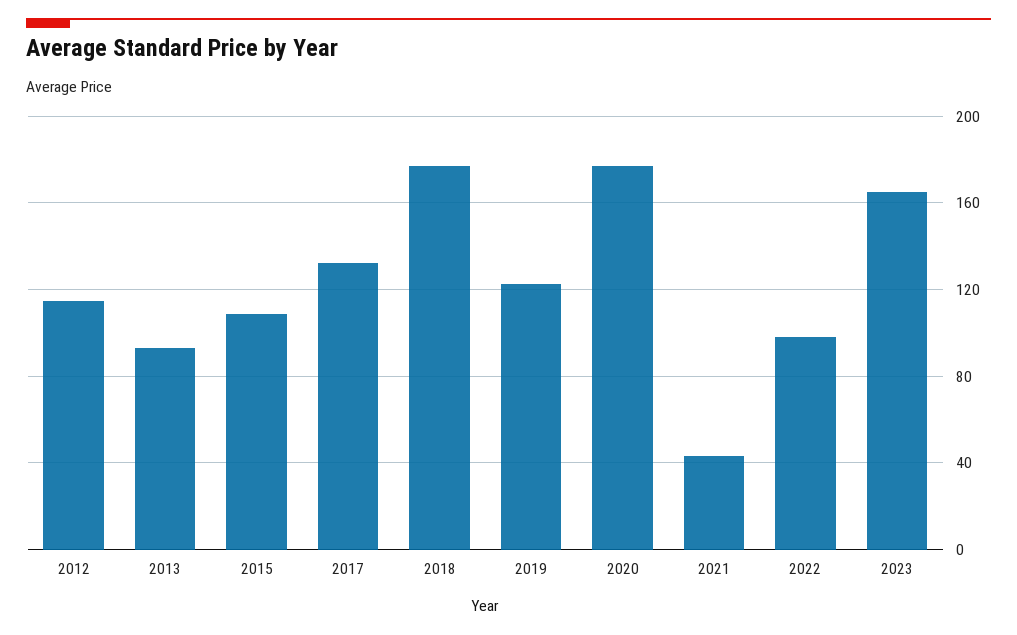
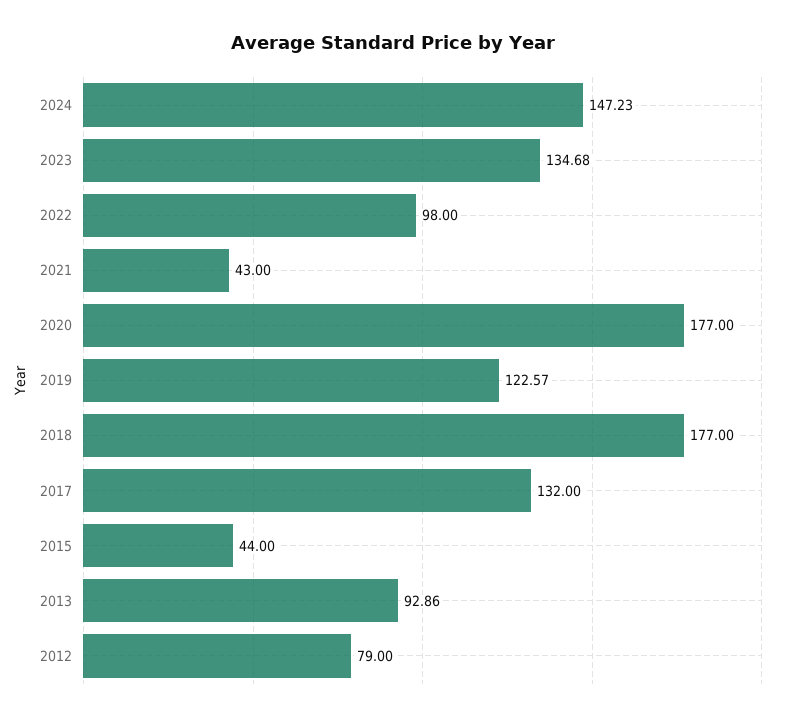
2012: 115 -> 79
2015: 110 -> 44
2023: 165 -> 134.68
2024: none -> 147.23

